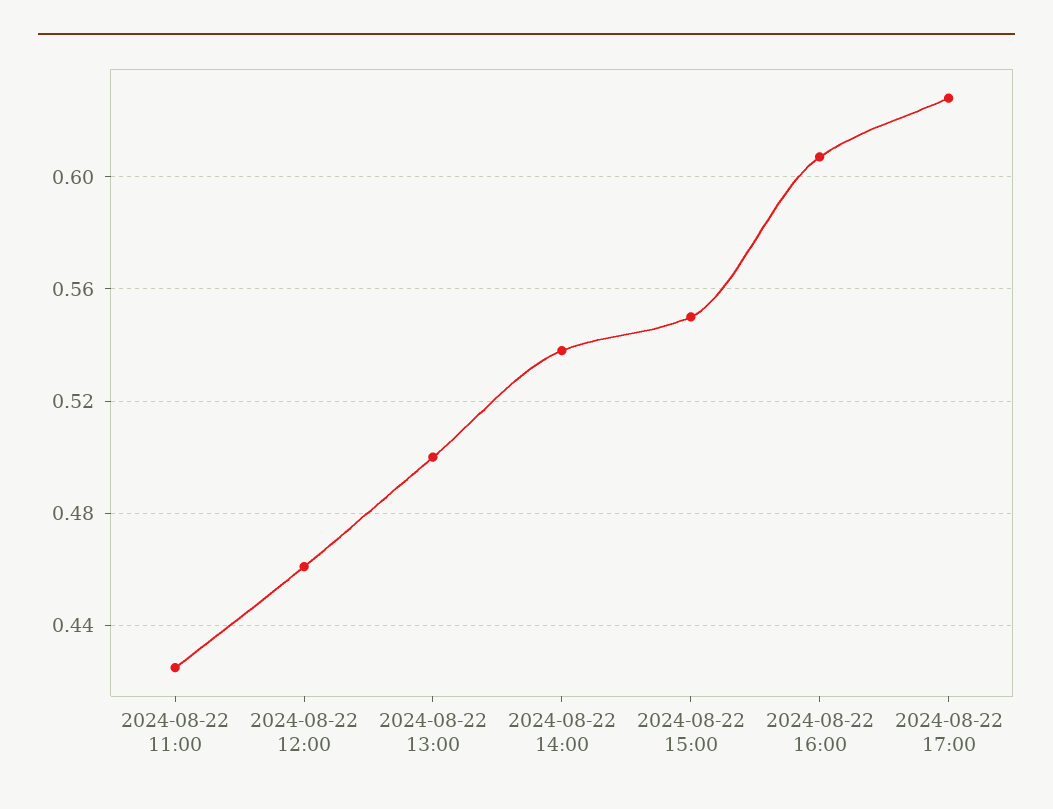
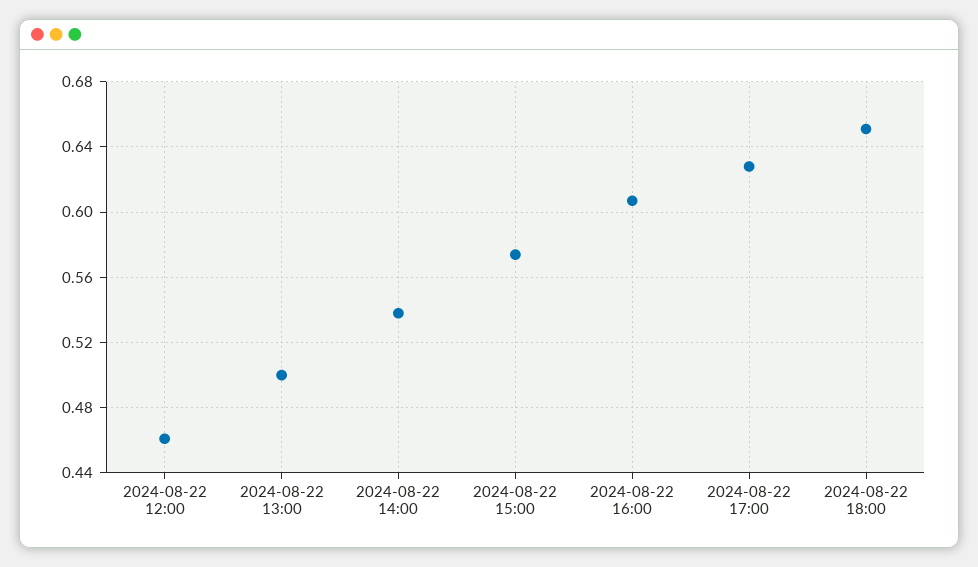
2024-08-22 11:00: 0.425 -> none
2024-08-22 15:00: 0.55 -> 0.575
2024-08-22 18:00: none -> 0.65

